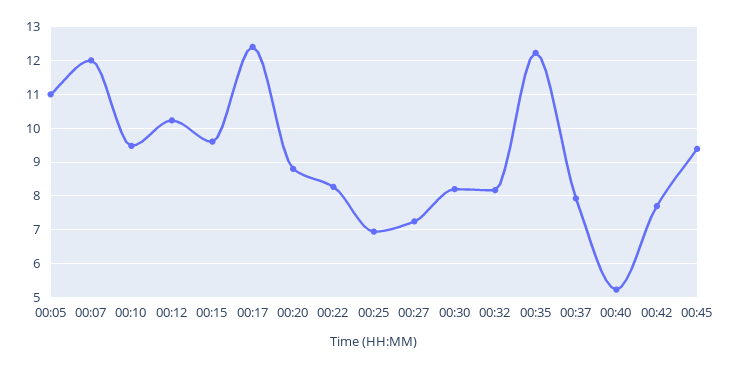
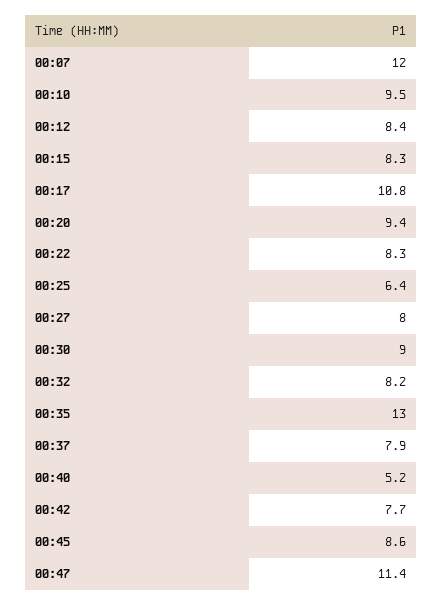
00:05: 11 -> none
00:12: 10.2 -> 8.4
00:15: 9.6 -> 8.3
00:17: 12.4 -> 10.8
00:20: 8.8 -> 9.4
00:25: 7 -> 6.4
00:27: 7.2 -> 8
00:30: 8.2 -> 9
00:35: 12.2 -> 13
00:45: 9.4 -> 8.6
00:47: none -> 11.4

